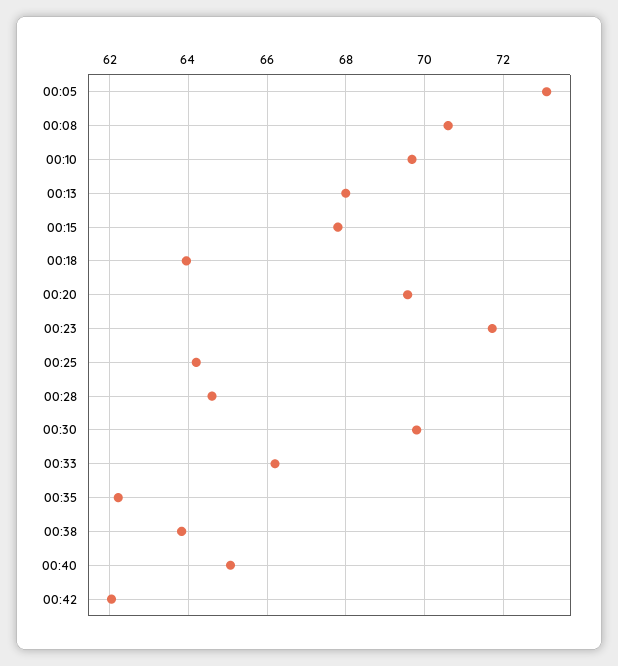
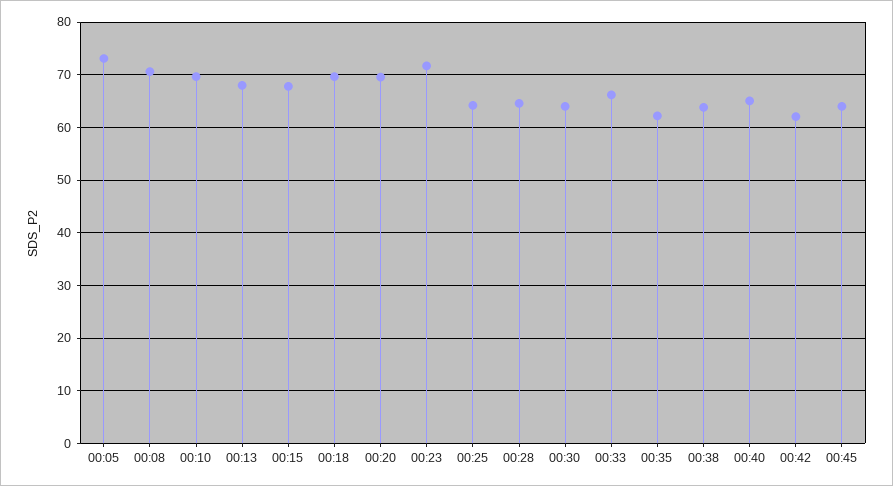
00:18: 64 -> 70
00:30: 69.8 -> 64
00:45: none -> 64

